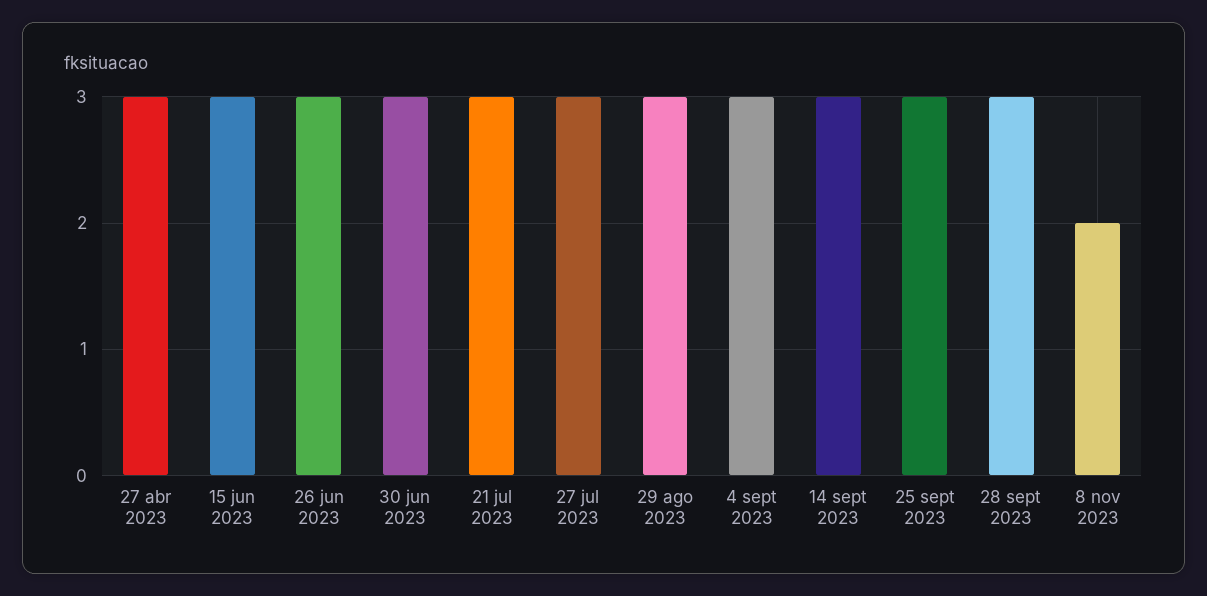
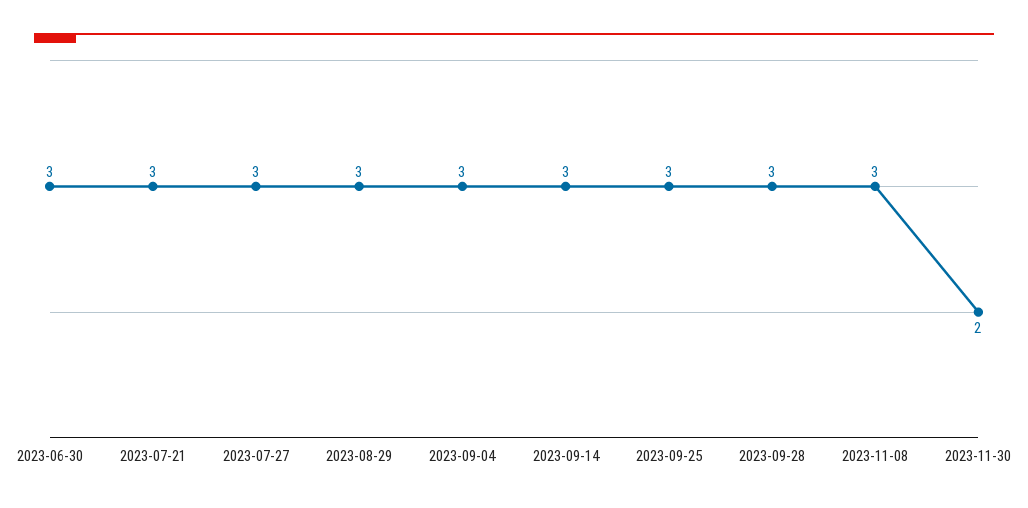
27 abr 2023: 3 -> none
15 jun 2023: 3 -> none
26 jun 2023: 3 -> none
8 nov 2023: 2 -> 3
2023-11-30: none -> 2

